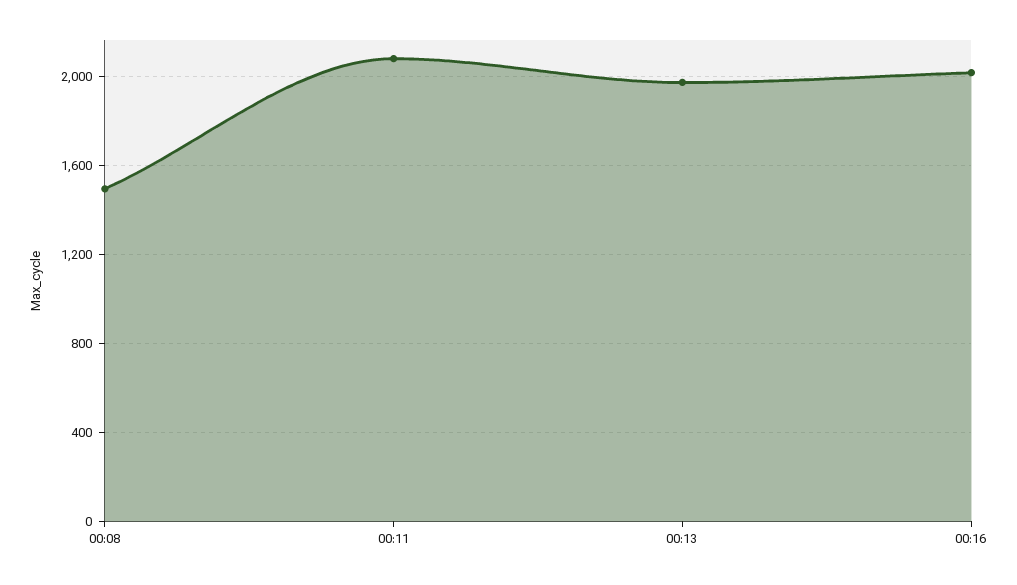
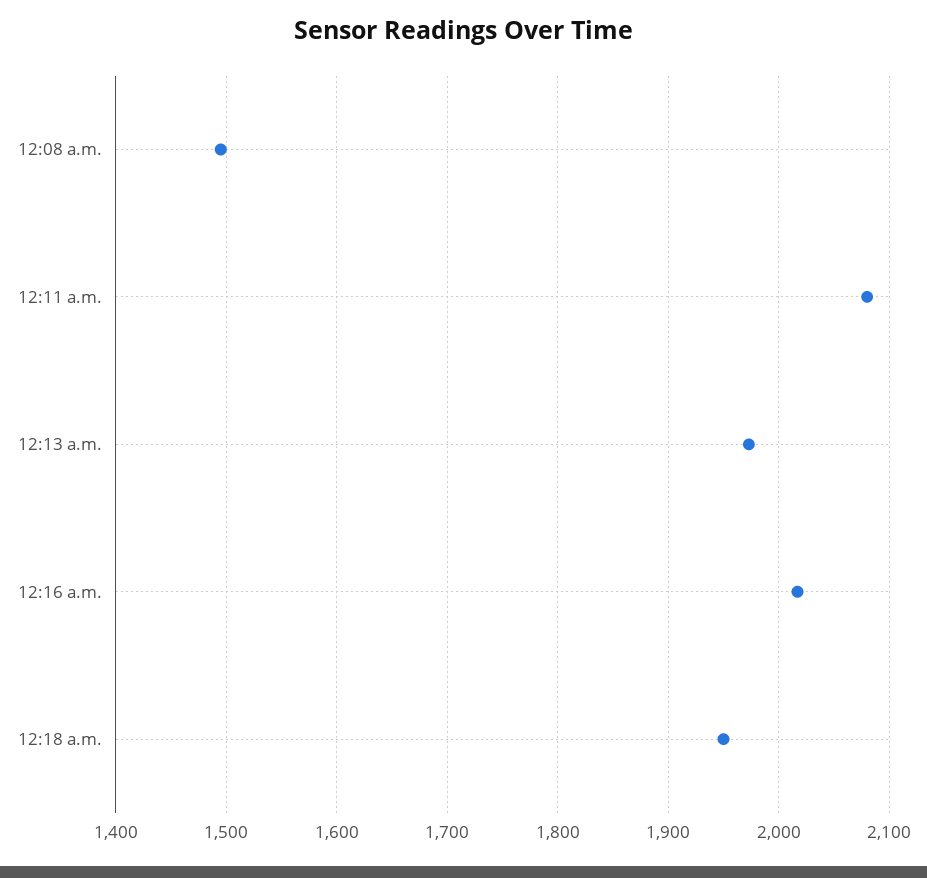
12:18 a.m.: none -> 1950

